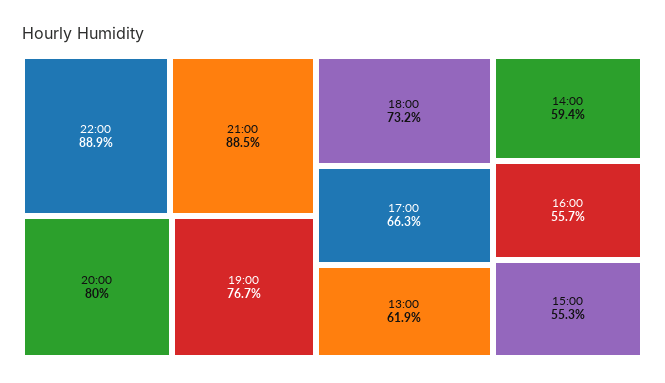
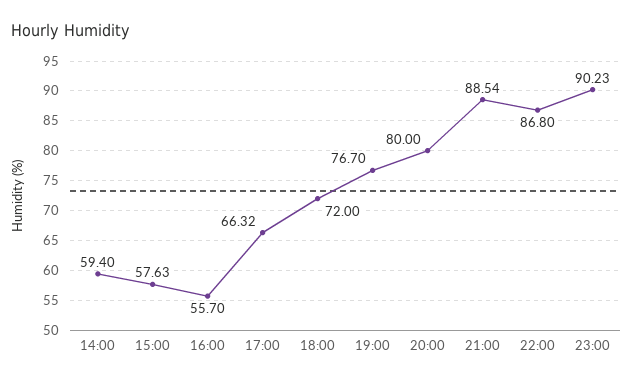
22:00: 88.9 -> 86.8
18:00: 73.2 -> 72
13:00: 61.9 -> none
15:00: 55.3 -> 57.63
23:00: none -> 90.23

